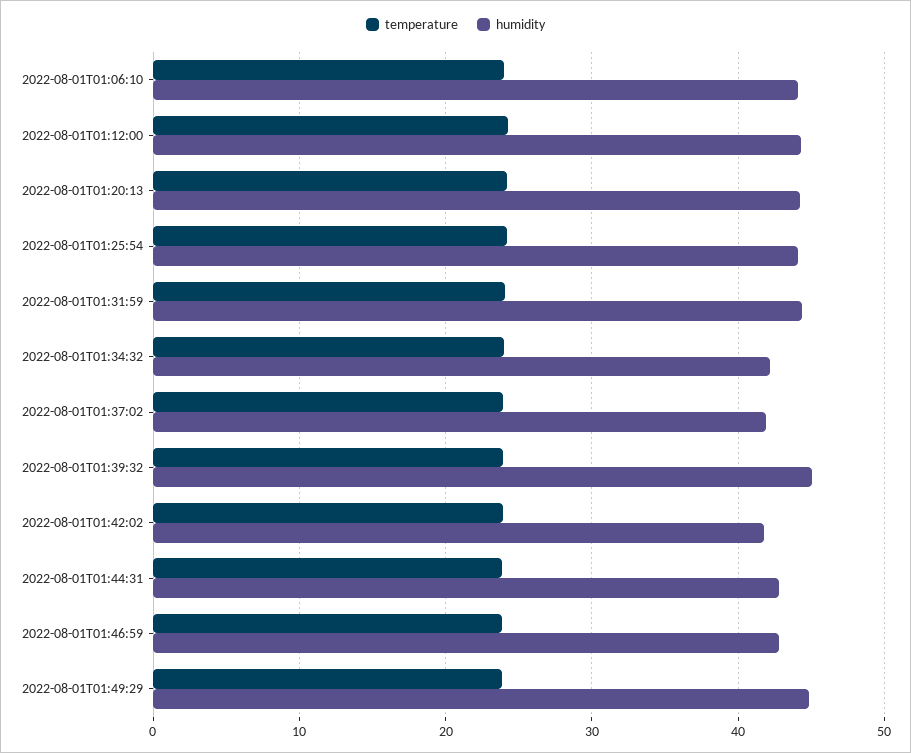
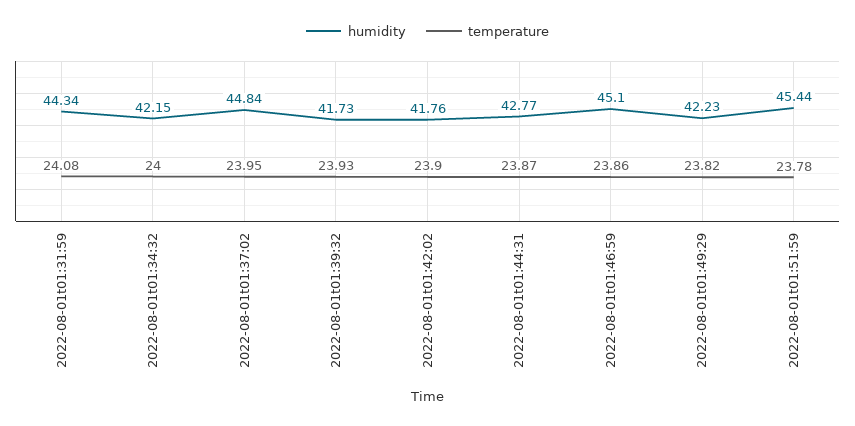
temperature, 2022-08-01T01:06:10: 24 -> none
humidity, 2022-08-01T01:06:10: 44 -> none
temperature, 2022-08-01T01:12:00: 24 -> none
humidity, 2022-08-01T01:12:00: 44 -> none
temperature, 2022-08-01T01:20:13: 24 -> none
humidity, 2022-08-01T01:20:13: 44 -> none
temperature, 2022-08-01T01:25:54: 24 -> none
humidity, 2022-08-01T01:25:54: 44 -> none
humidity, 2022-08-01T01:37:02: 42 -> 44.84
humidity, 2022-08-01T01:39:32: 45 -> 41.73
humidity, 2022-08-01T01:46:59: 43 -> 45.1
humidity, 2022-08-01T01:49:29: 45 -> 42.23
humidity, 2022-08-01t01:51:59: none -> 45.44
temperature, 2022-08-01t01:51:59: none -> 23.78

